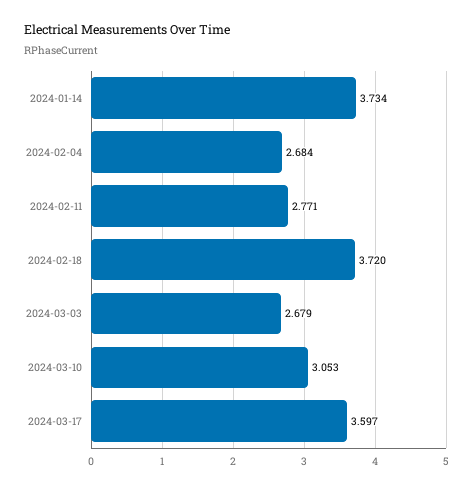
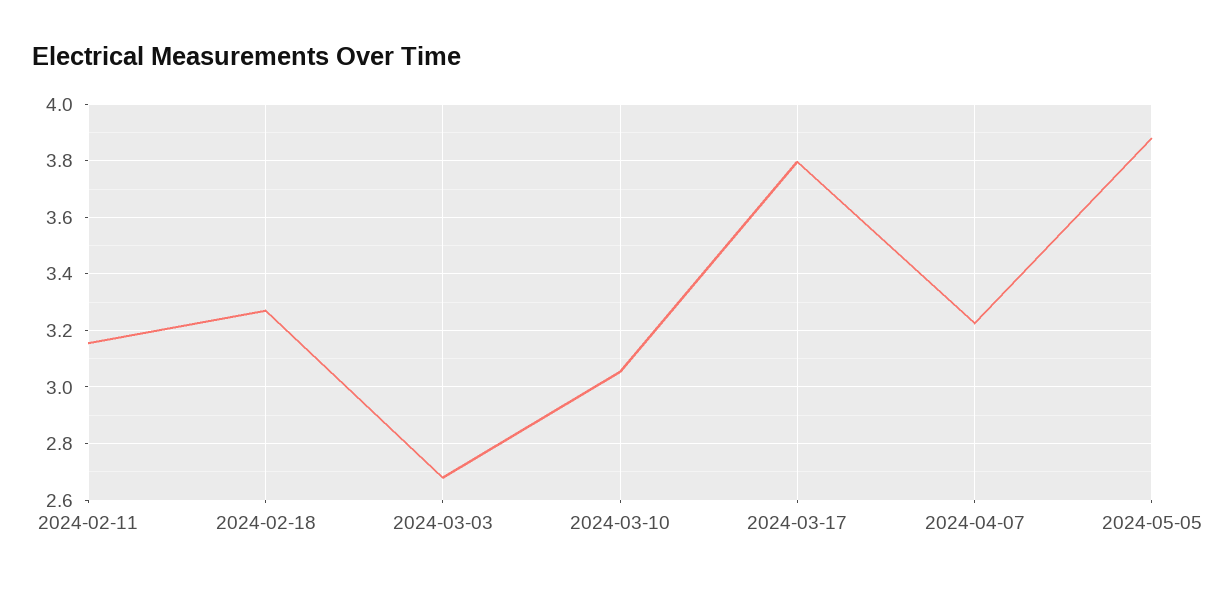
2024-01-14: 3.734 -> none
2024-02-04: 2.684 -> none
2024-02-11: 2.771 -> 3.15
2024-02-18: 3.72 -> 3.275
2024-03-17: 3.597 -> 3.8
2024-04-07: none -> 3.225
2024-05-05: none -> 3.875

